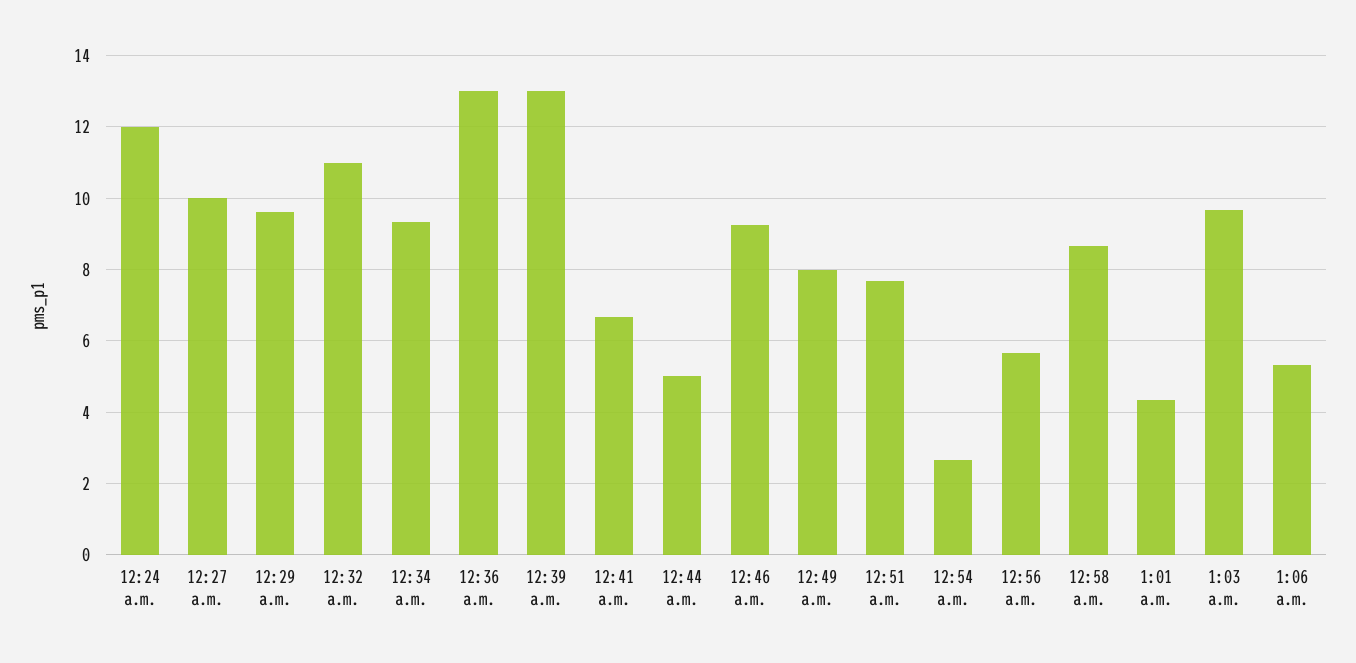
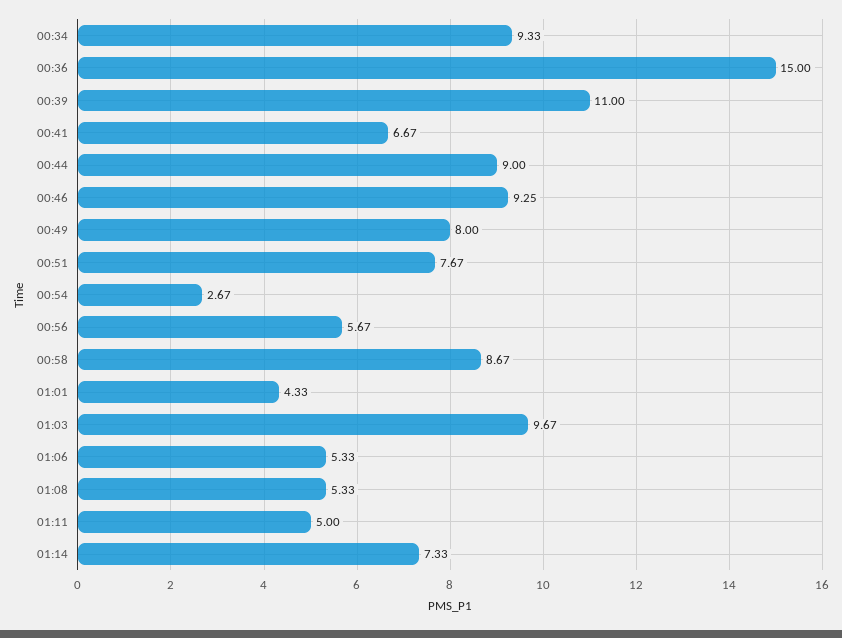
12:24 a.m.: 12 -> none
12:27 a.m.: 10 -> none
12:29 a.m.: 9.6 -> none
12:32 a.m.: 11 -> none
12:36 a.m.: 13 -> 15
12:39 a.m.: 13 -> 11
12:44 a.m.: 5 -> 9
01:08: none -> 5.33
01:11: none -> 5
01:14: none -> 7.33

